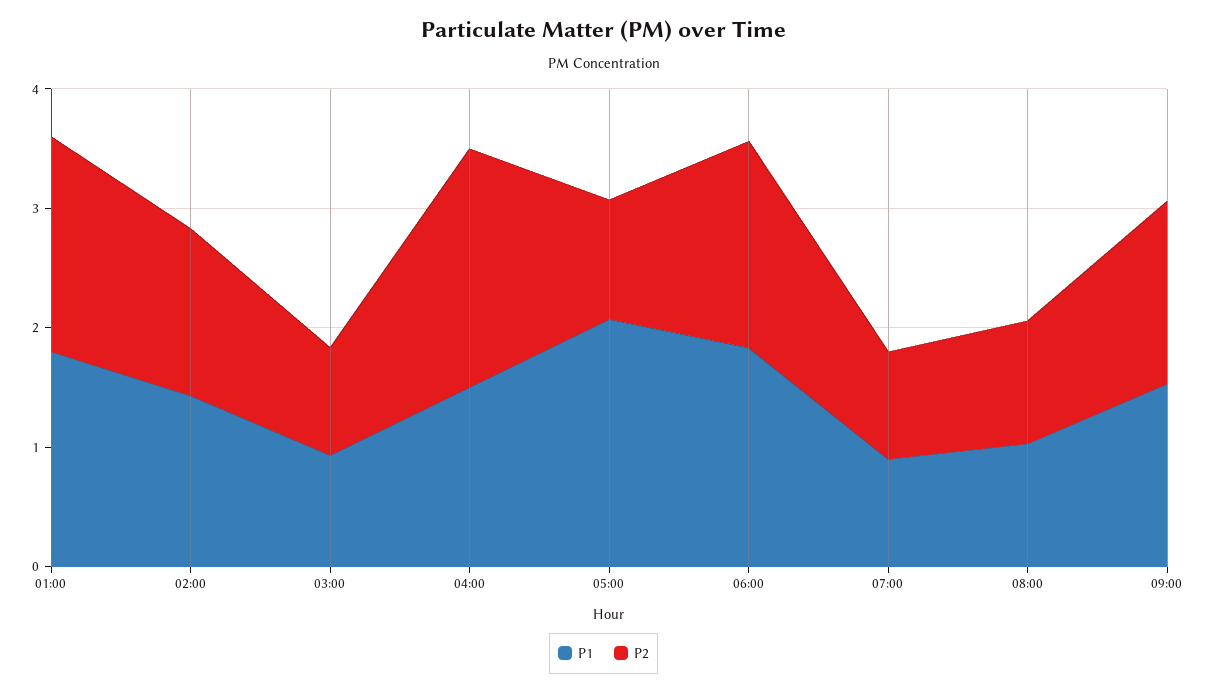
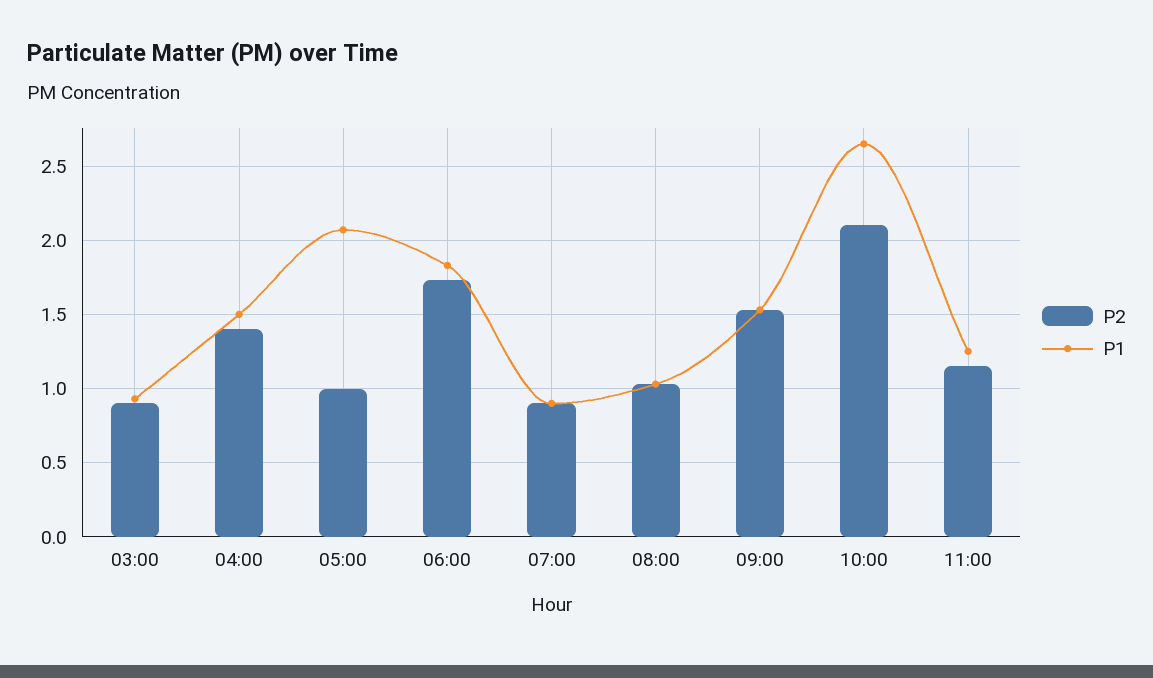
P1, 01:00: 1.8 -> none
P2, 01:00: 1.8 -> none
P1, 02:00: 1.4 -> none
P2, 02:00: 1.4 -> none
P2, 04:00: 2 -> 1.4
P2, 10:00: none -> 2.1
P1, 10:00: none -> 2.65
P2, 11:00: none -> 1.15
P1, 11:00: none -> 1.25

